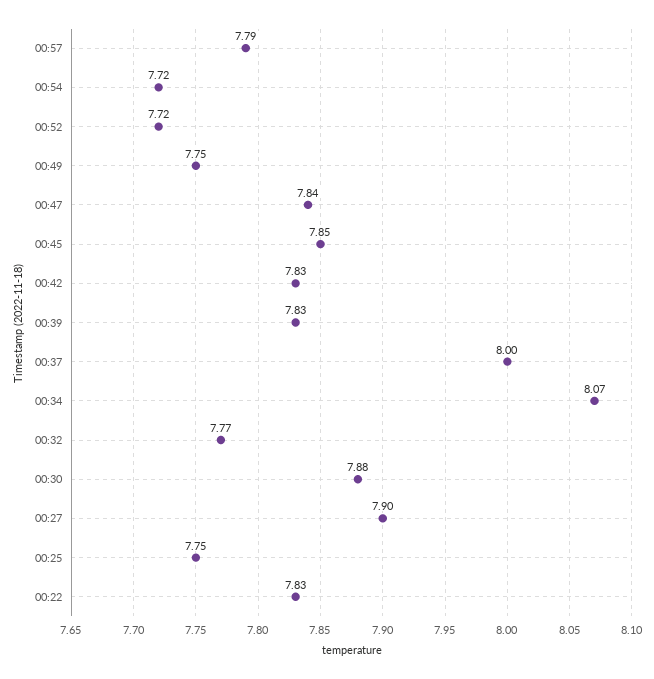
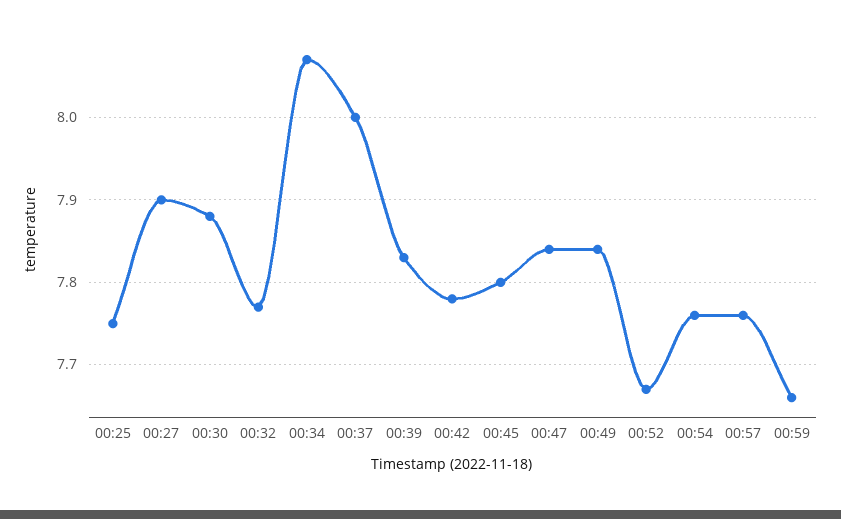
00:57: 7.79 -> 7.76
00:54: 7.72 -> 7.76
00:52: 7.72 -> 7.67
00:49: 7.75 -> 7.84
00:45: 7.85 -> 7.8
00:42: 7.83 -> 7.78
00:22: 7.83 -> none
00:59: none -> 7.66

